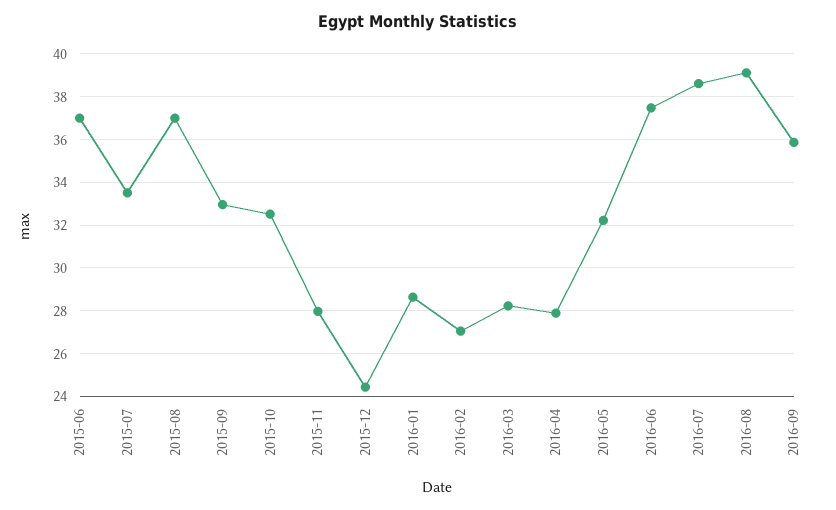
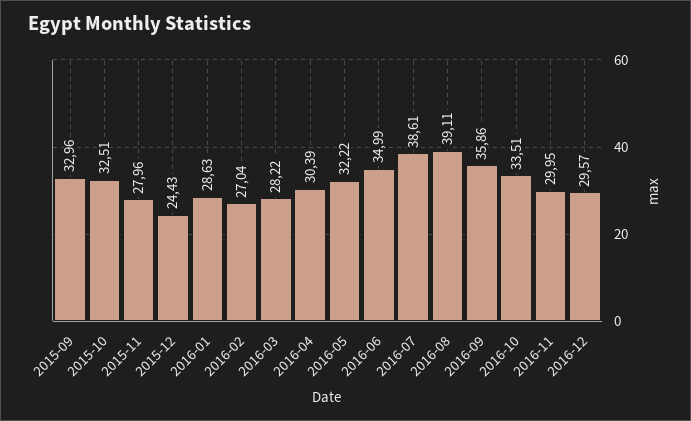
2015-06: 37 -> none
2015-07: 33.5 -> none
2015-08: 37 -> none
2016-04: 28 -> 30.39
2016-06: 37.5 -> 34.99
2016-10: none -> 33.51
2016-11: none -> 29.95
2016-12: none -> 29.57

